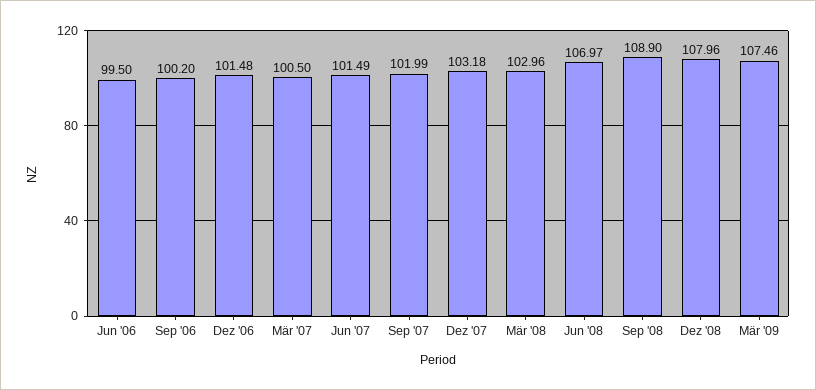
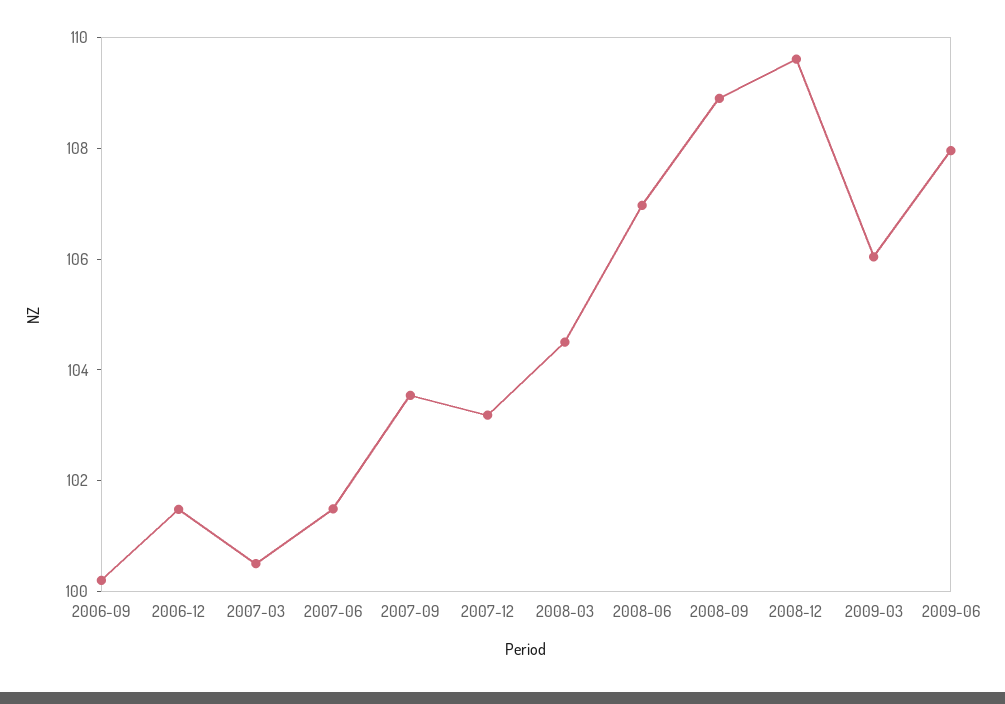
Jun '06: 99.5 -> none
Sep '07: 101.99 -> 103.5
Mär '08: 102.96 -> 104.5
Dez '08: 107.96 -> 109.5
Mär '09: 107.46 -> 106
2009-06: none -> 108

